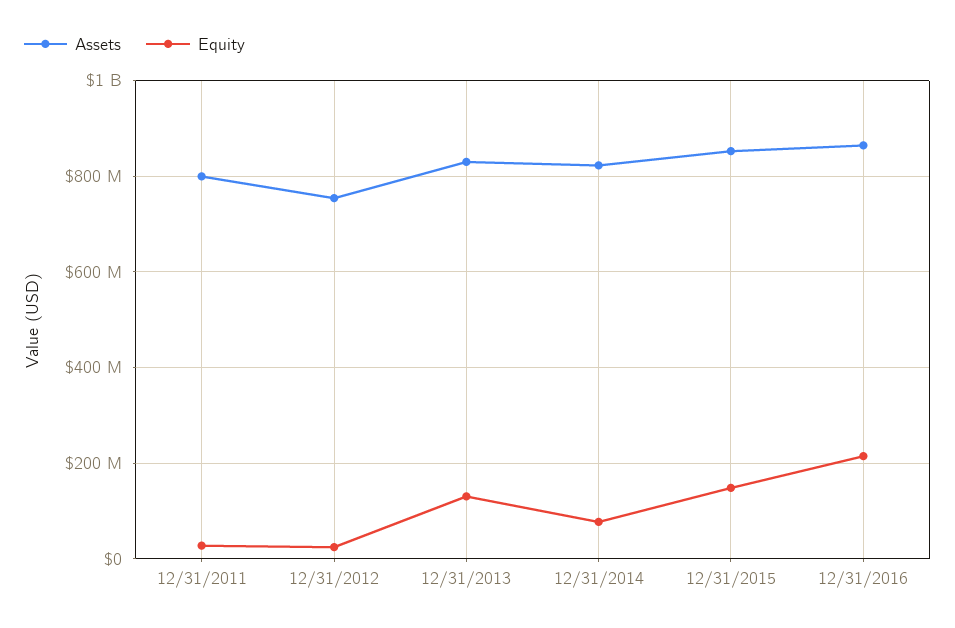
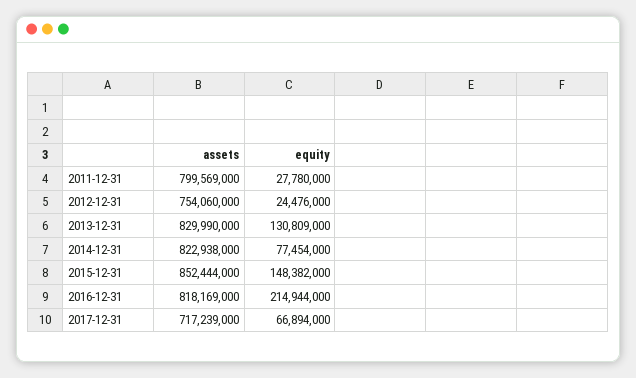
Assets, 12/31/2016: 860000000 -> 818169000
Assets, 2017-12-31: none -> 717239000
Equity, 2017-12-31: none -> 66894000

